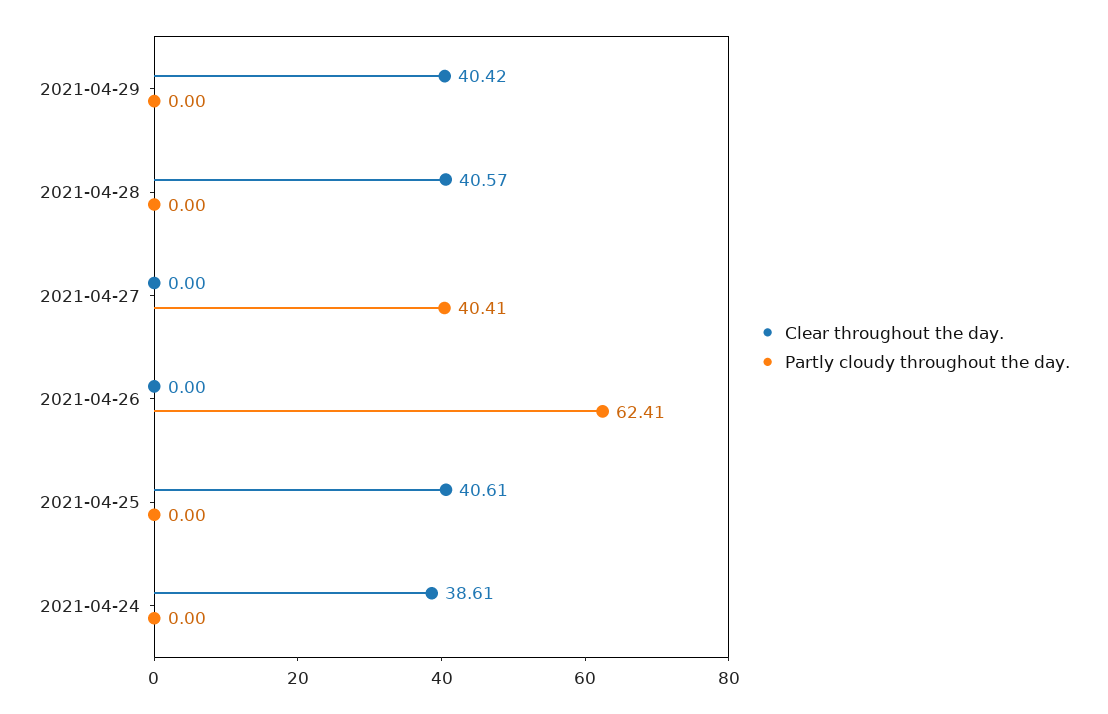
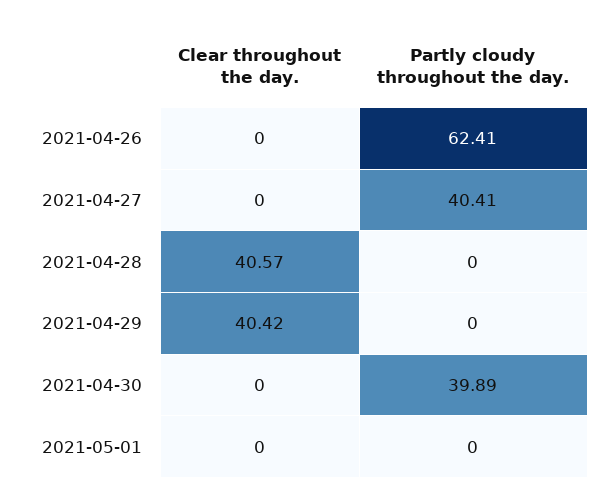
Clear throughout the day., 2021-04-25: 40.61 -> none
Partly cloudy throughout the day., 2021-04-25: 0 -> none
Clear throughout the day., 2021-04-24: 38.61 -> none
Partly cloudy throughout the day., 2021-04-24: 0 -> none
Clear throughout the day., 2021-04-30: none -> 0
Partly cloudy throughout the day., 2021-04-30: none -> 39.89
Clear throughout the day., 2021-05-01: none -> 0
Partly cloudy throughout the day., 2021-05-01: none -> 0

